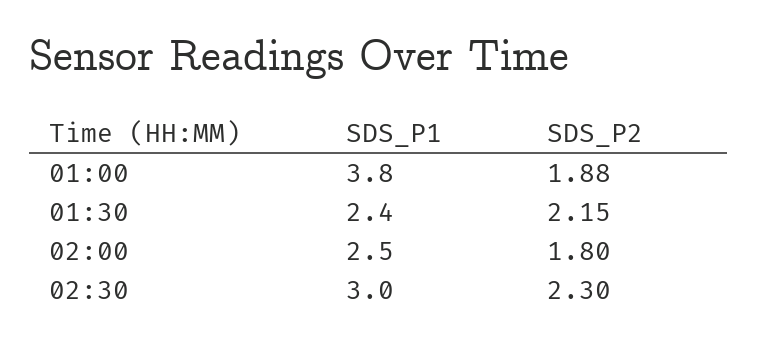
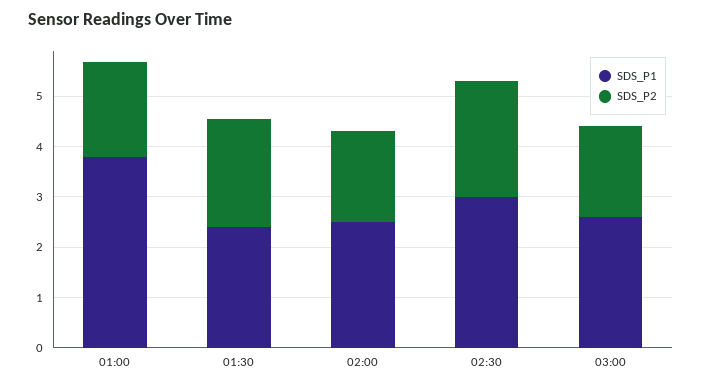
SDS_P1, 03:00: none -> 2.6
SDS_P2, 03:00: none -> 1.8

